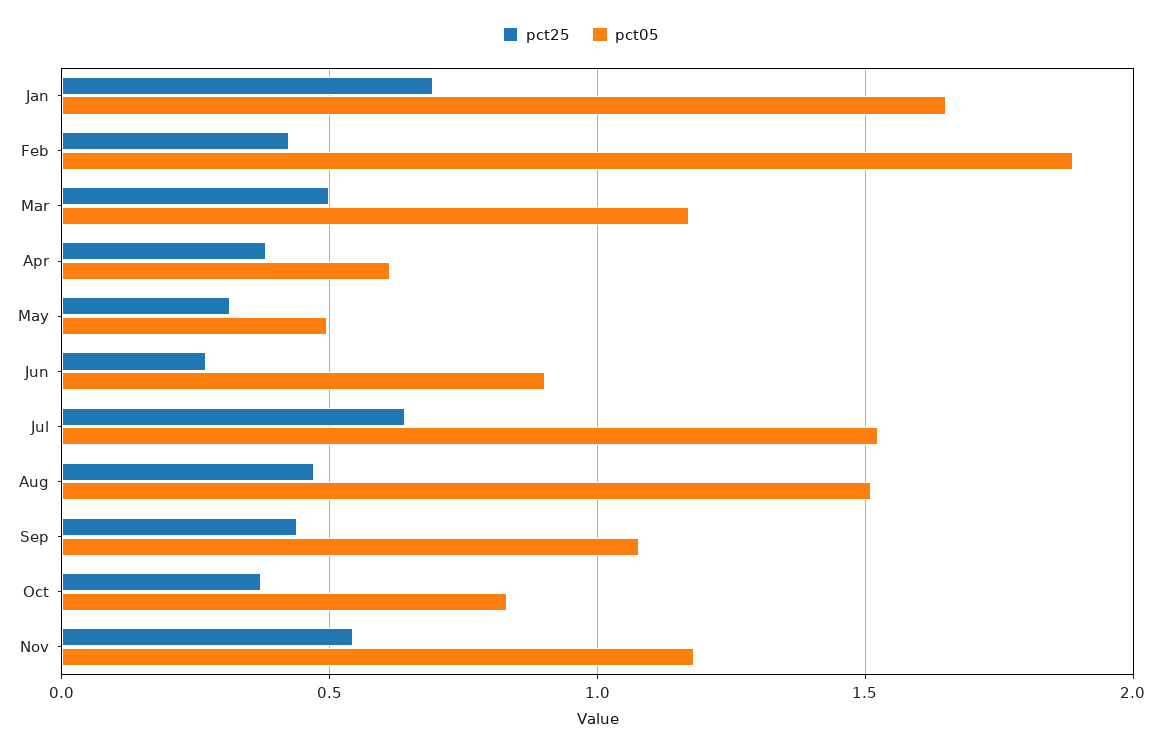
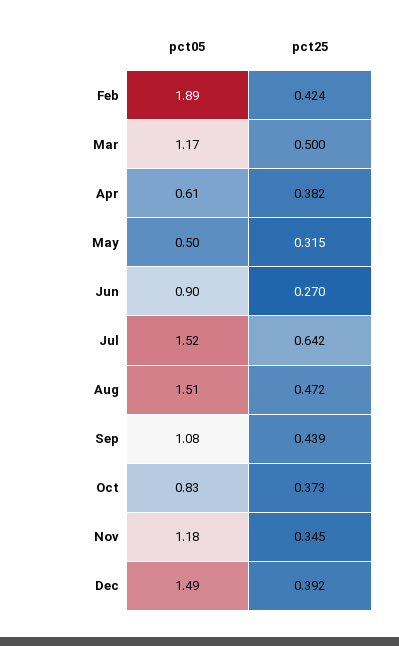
pct25, Jan: 0.7 -> none
pct05, Jan: 1.65 -> none
pct25, Nov: 0.55 -> 0.345
pct05, Dec: none -> 1.49
pct25, Dec: none -> 0.392

